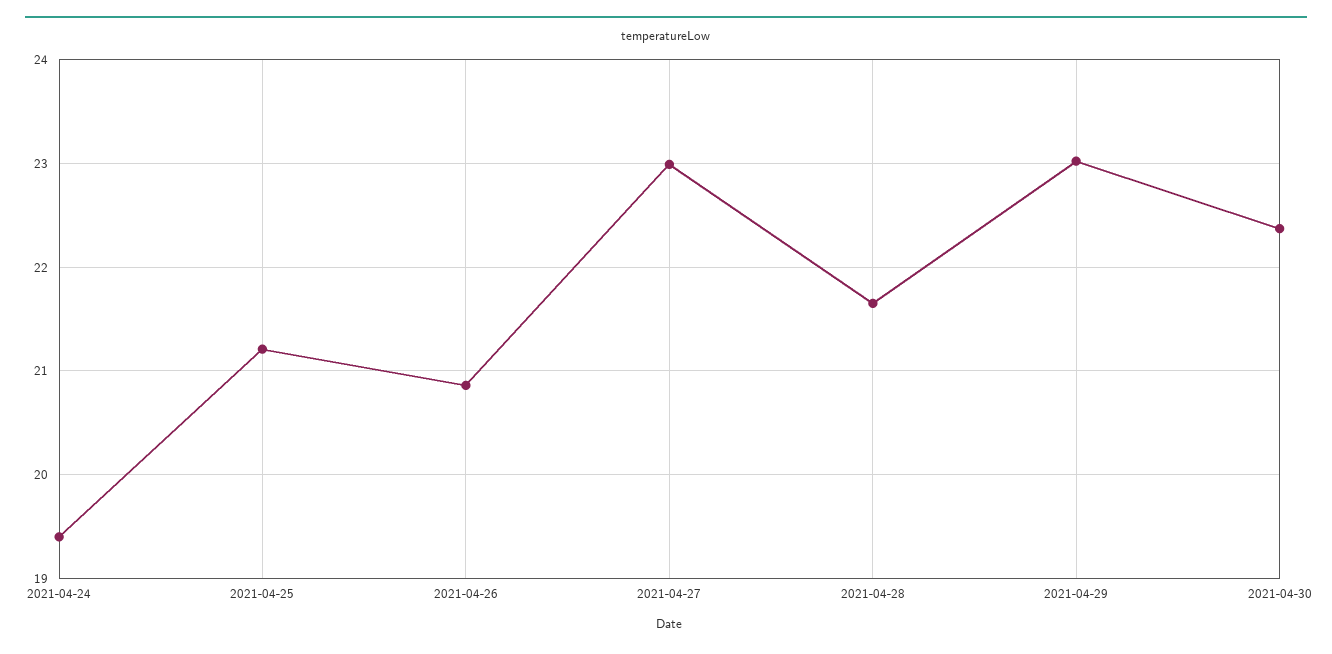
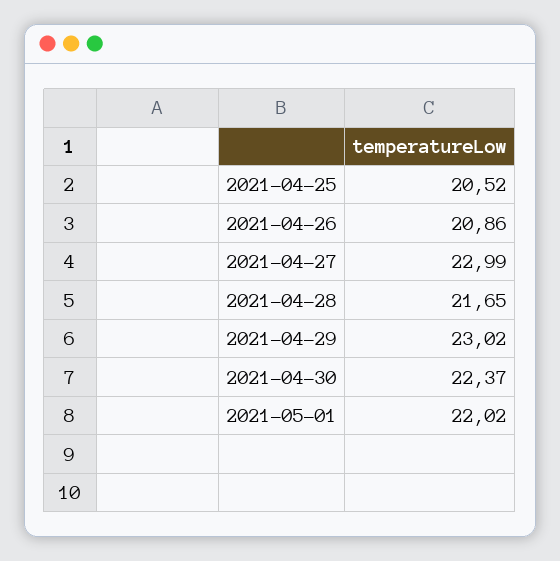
2021-04-24: 19.4 -> none
2021-04-25: 21.2 -> 20.52
2021-05-01: none -> 22.02

